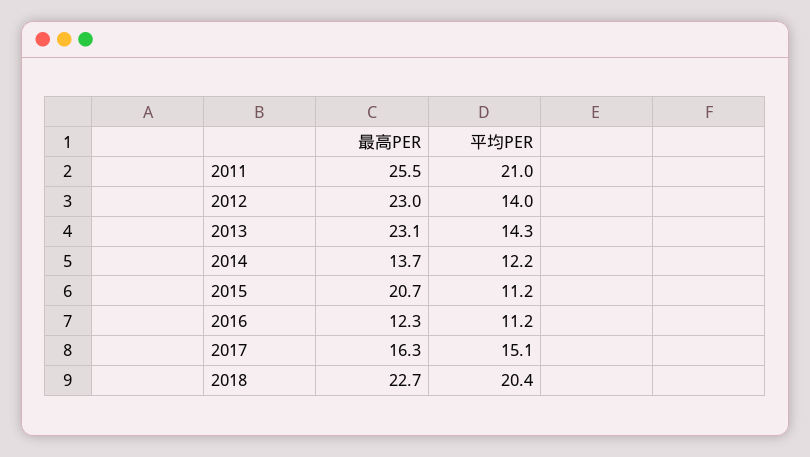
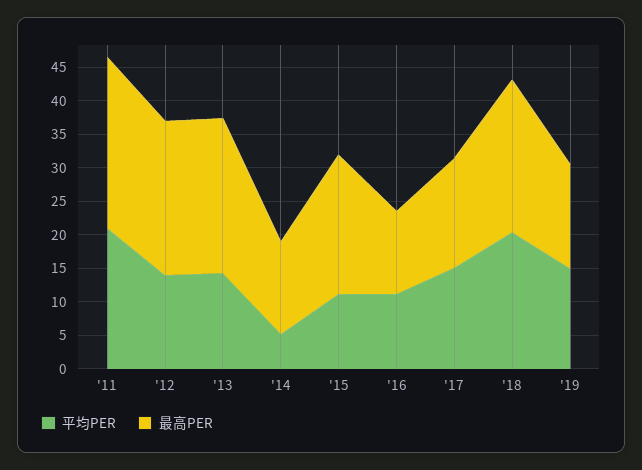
平均PER, 2014: 12.2 -> 5
平均PER, '19: none -> 15
最高PER, '19: none -> 15

